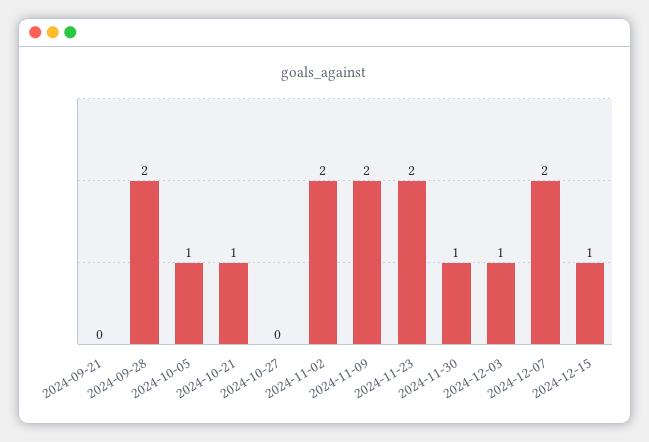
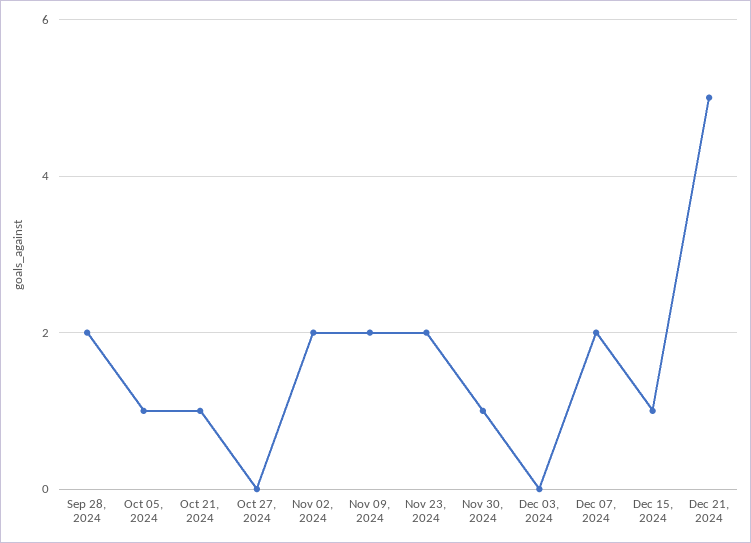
2024-09-21: 0 -> none
2024-12-03: 1 -> 0
Dec 21, 2024: none -> 5

